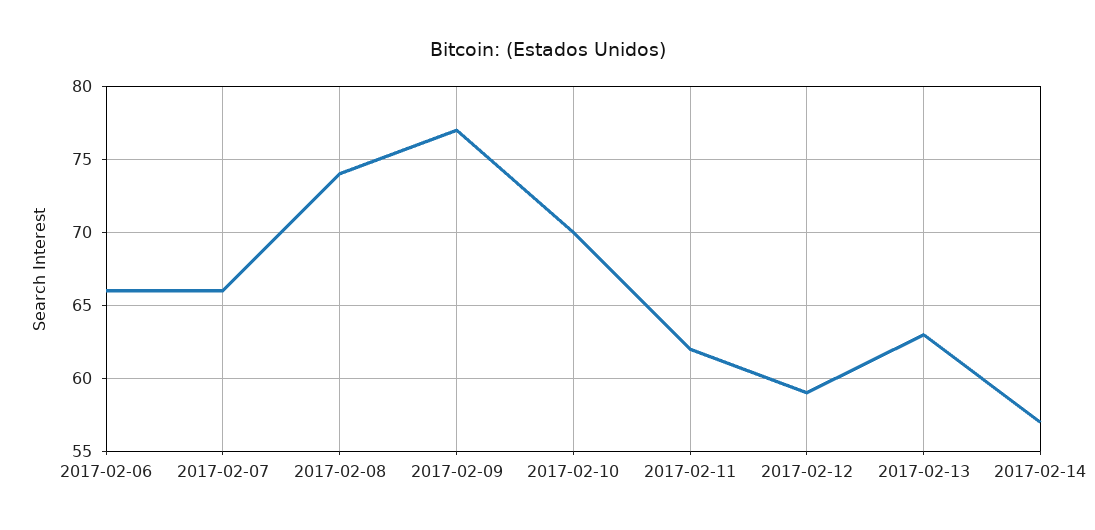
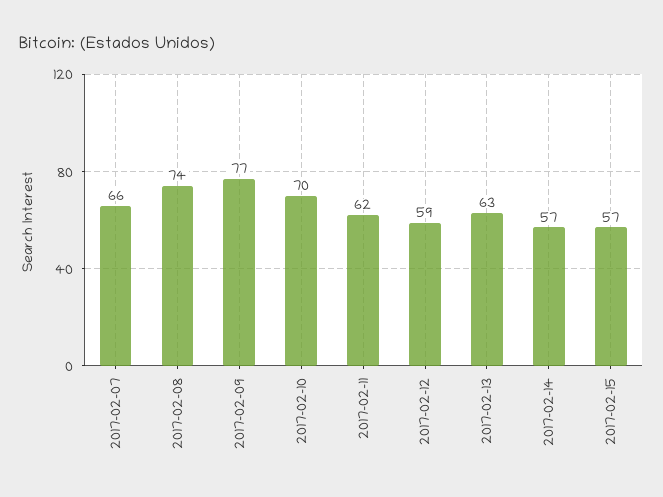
2017-02-06: 66 -> none
2017-02-15: none -> 57

